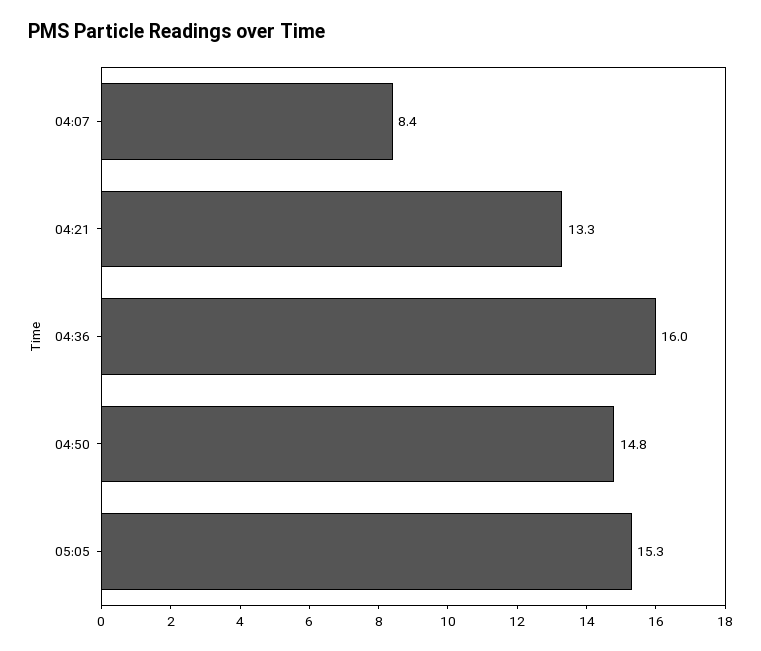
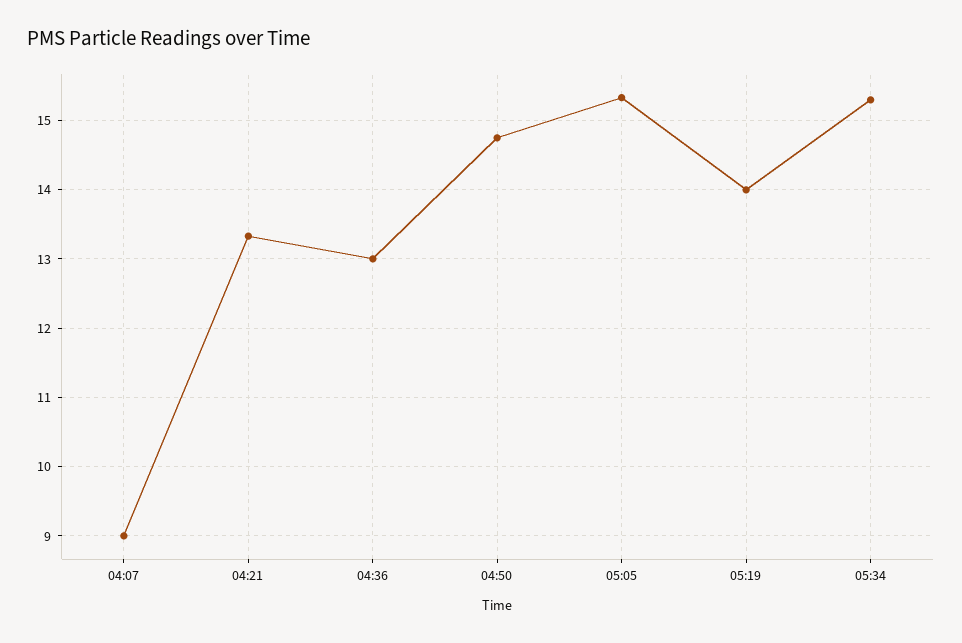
04:07: 8.4 -> 9
04:36: 16 -> 13
05:19: none -> 14
05:34: none -> 15.3

